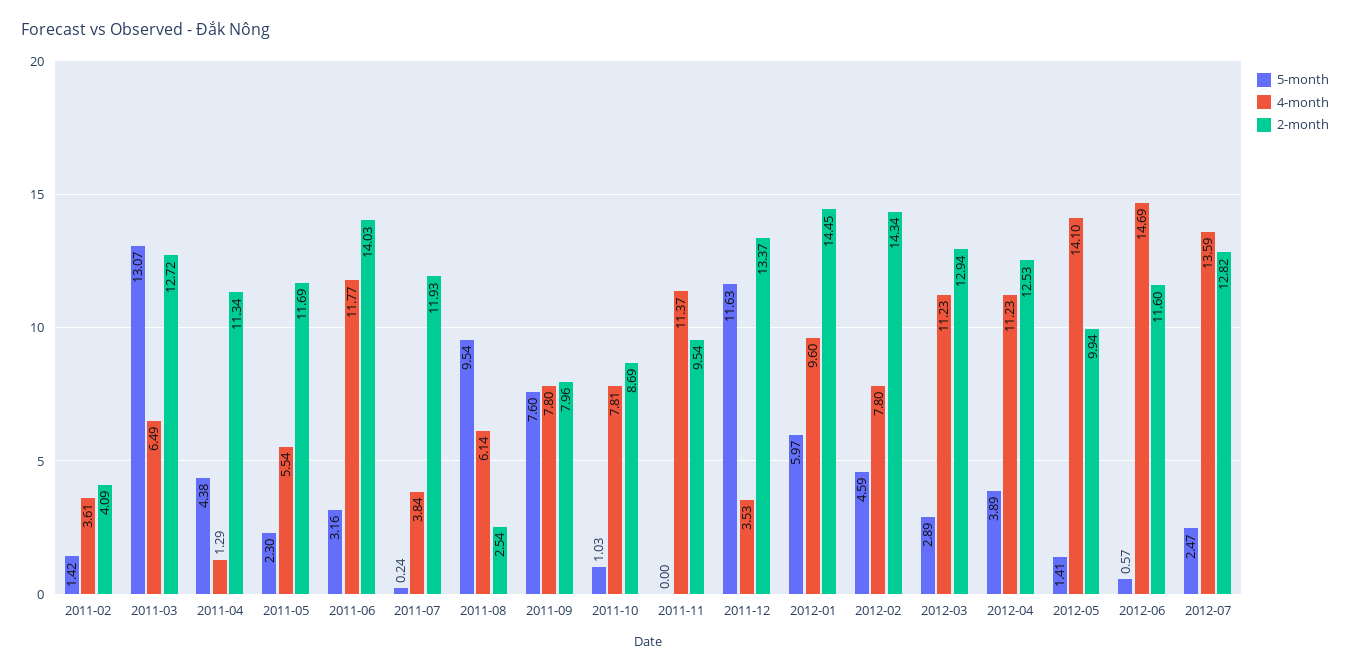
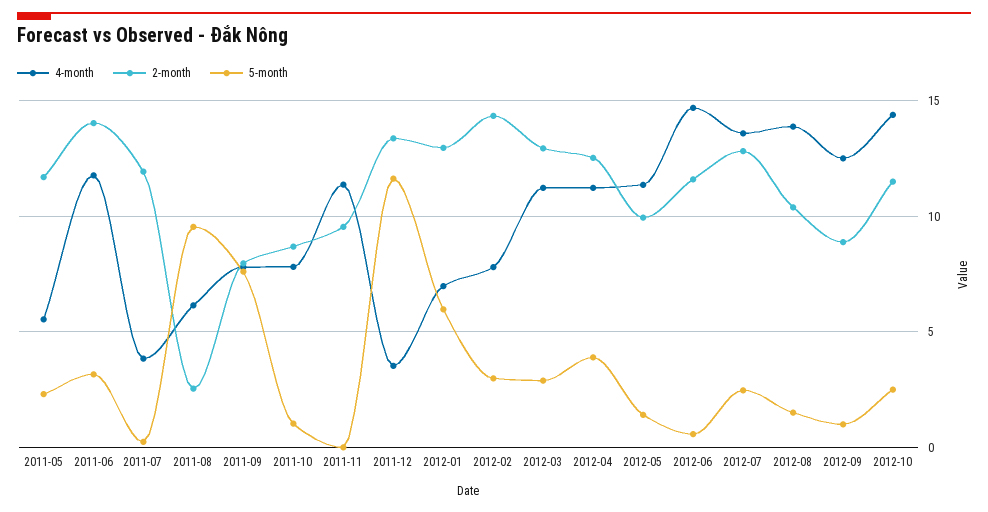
5-month, 2011-02: 1.42 -> none
4-month, 2011-02: 3.61 -> none
2-month, 2011-02: 4.09 -> none
5-month, 2011-03: 13.07 -> none
4-month, 2011-03: 6.49 -> none
2-month, 2011-03: 12.72 -> none
5-month, 2011-04: 4.38 -> none
4-month, 2011-04: 1.29 -> none
2-month, 2011-04: 11.34 -> none
4-month, 2012-01: 9.6 -> 7
2-month, 2012-01: 14.45 -> 13
5-month, 2012-02: 4.59 -> 3
4-month, 2012-05: 14.1 -> 11.5
4-month, 2012-08: none -> 14
2-month, 2012-08: none -> 10.5
5-month, 2012-08: none -> 1.5
4-month, 2012-09: none -> 12.5
2-month, 2012-09: none -> 9
5-month, 2012-09: none -> 1
4-month, 2012-10: none -> 14.5
2-month, 2012-10: none -> 11.5
5-month, 2012-10: none -> 2.5

